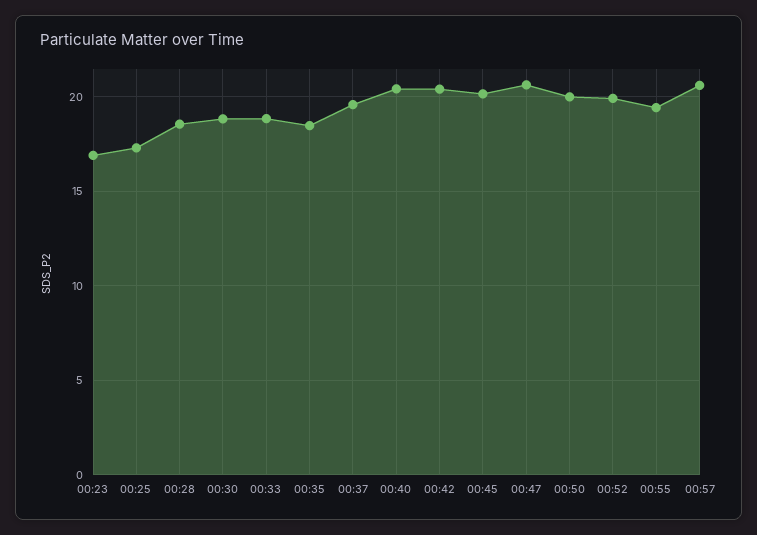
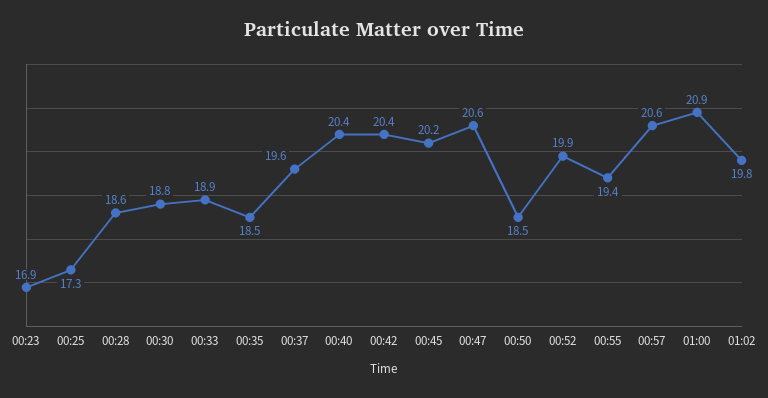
00:50: 20 -> 18.5
01:00: none -> 20.9
01:02: none -> 19.8

